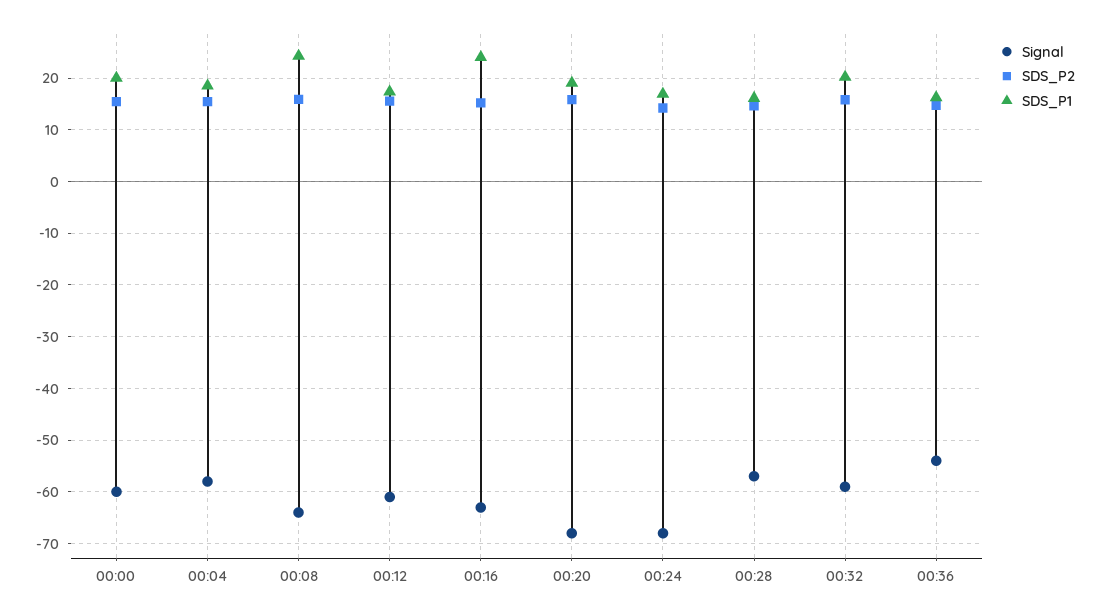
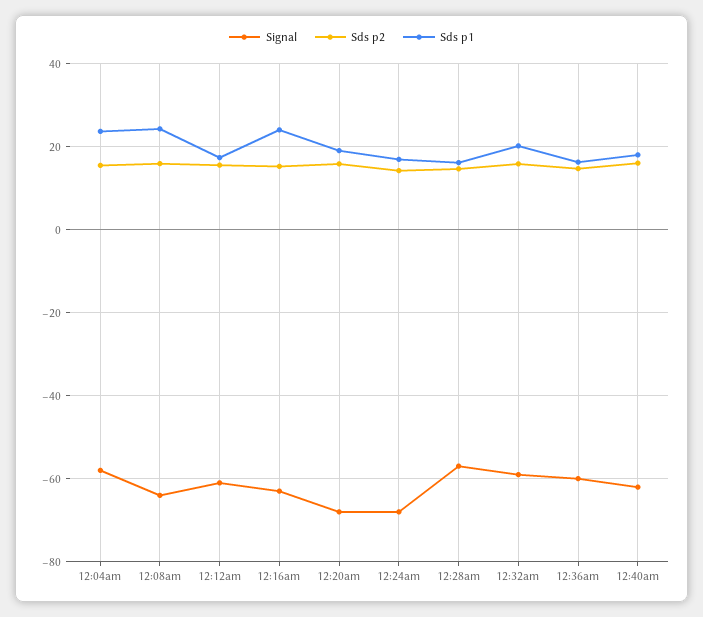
Signal, 00:00: -60 -> none
SDS_P2, 00:00: 16 -> none
SDS_P1, 00:00: 20 -> none
SDS_P1, 00:04: 18 -> 24
Signal, 00:36: -54 -> -60
Signal, 12:40am: none -> -62
SDS_P2, 12:40am: none -> 16
SDS_P1, 12:40am: none -> 18

